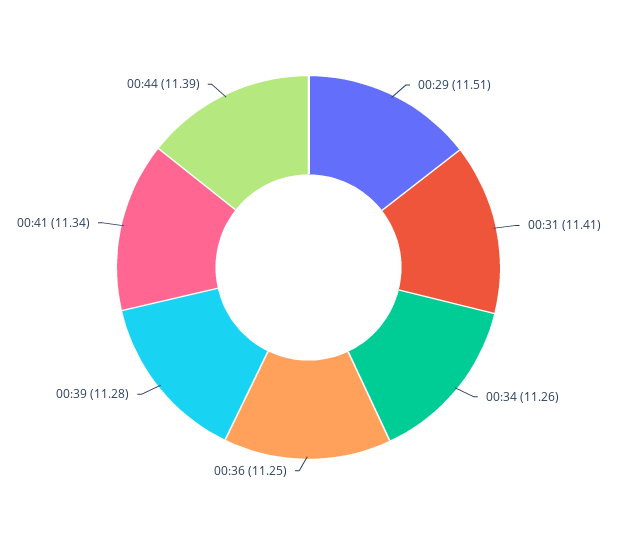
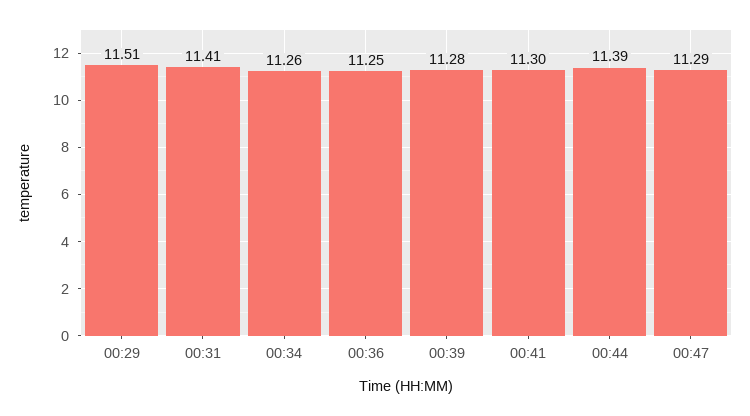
00:41: 11.34 -> 11.3
00:47: none -> 11.29

